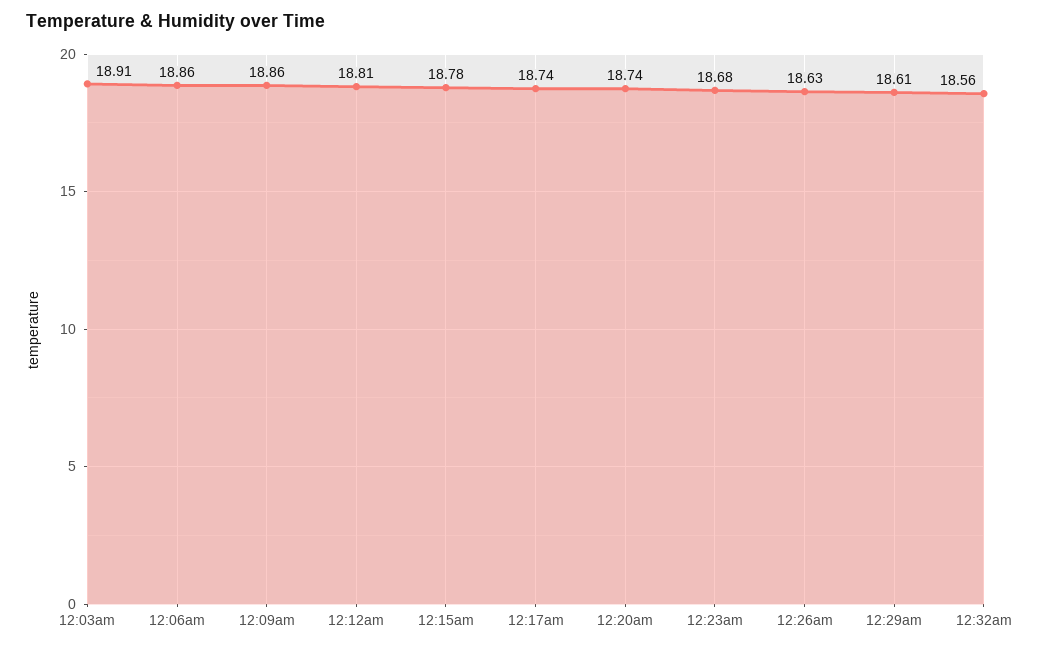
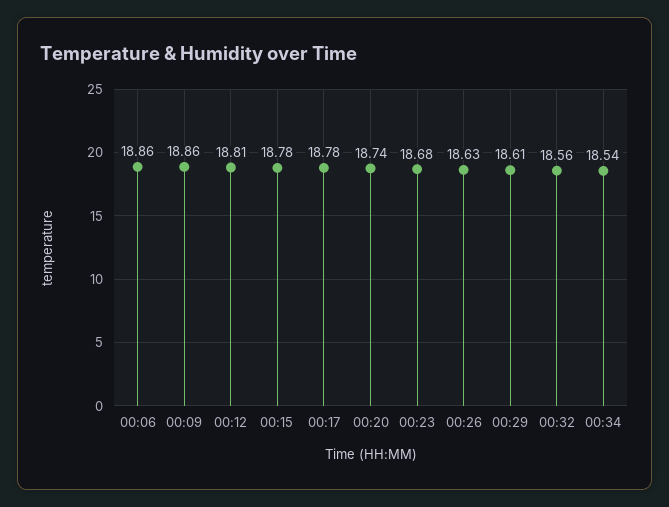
12:03am: 18.91 -> none
12:17am: 18.74 -> 18.78
00:34: none -> 18.54

